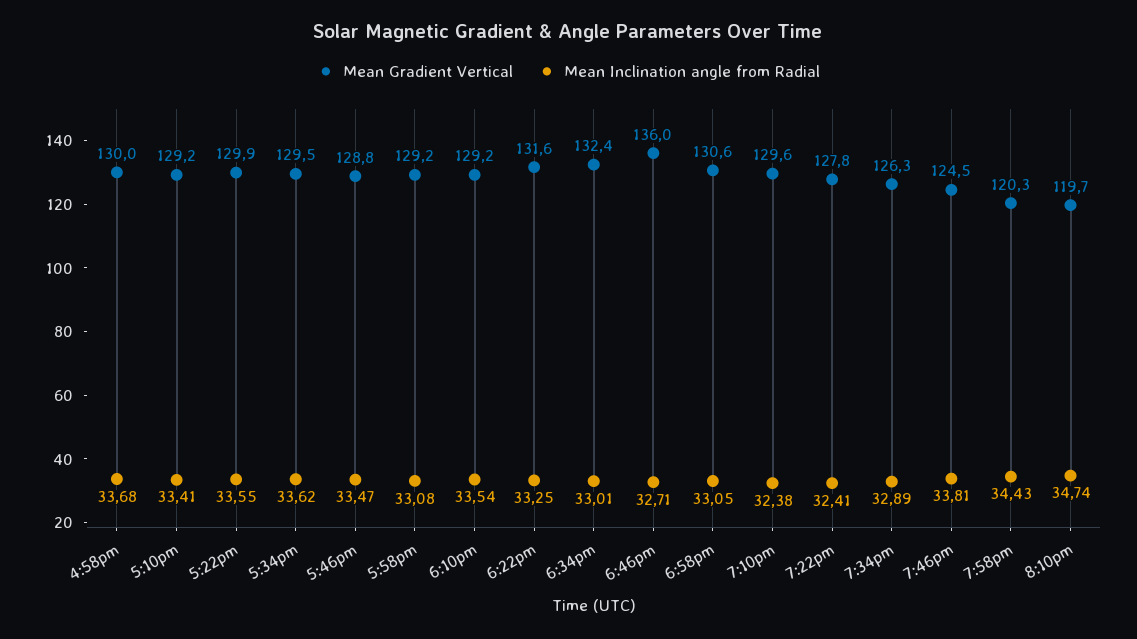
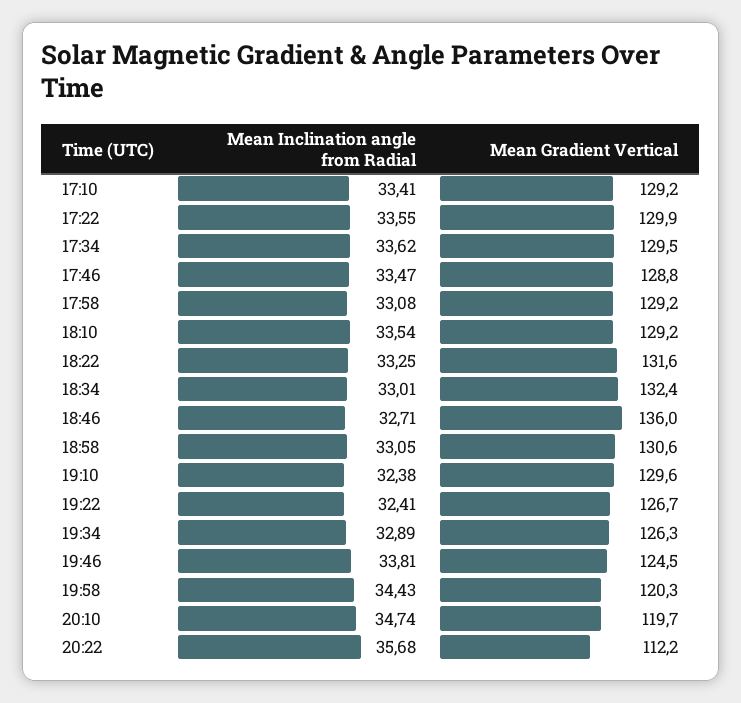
Mean Gradient Vertical, 4:58pm: 130 -> none
Mean Inclination angle from Radial, 4:58pm: 33.68 -> none
Mean Gradient Vertical, 7:22pm: 127.8 -> 126.7
Mean Inclination angle from Radial, 20:22: none -> 35.68
Mean Gradient Vertical, 20:22: none -> 112.2

